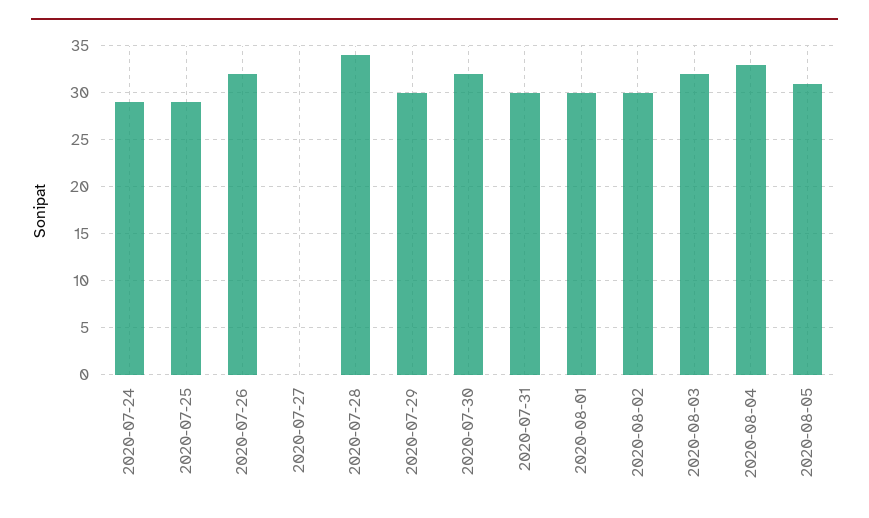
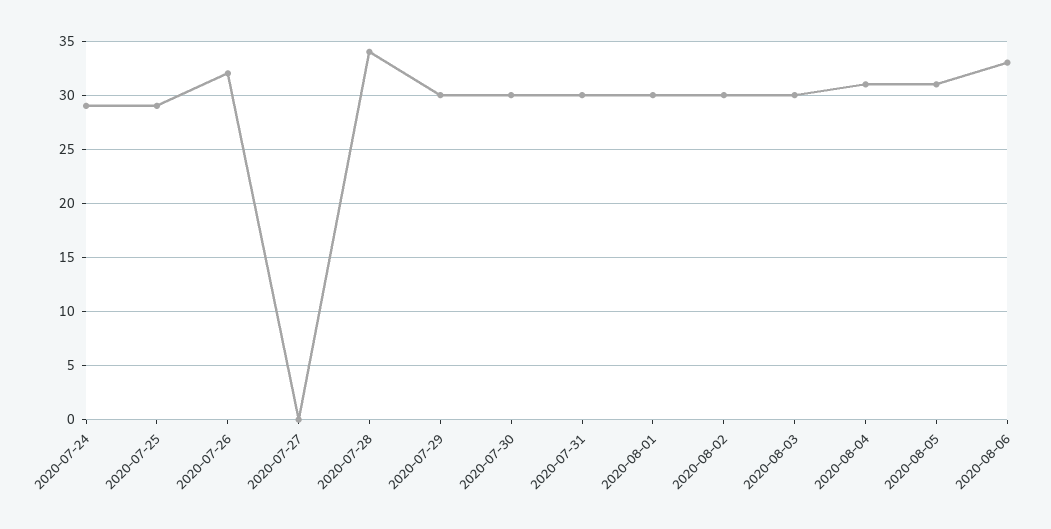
2020-07-30: 32 -> 30
2020-08-03: 32 -> 30
2020-08-04: 33 -> 31
2020-08-06: none -> 33

